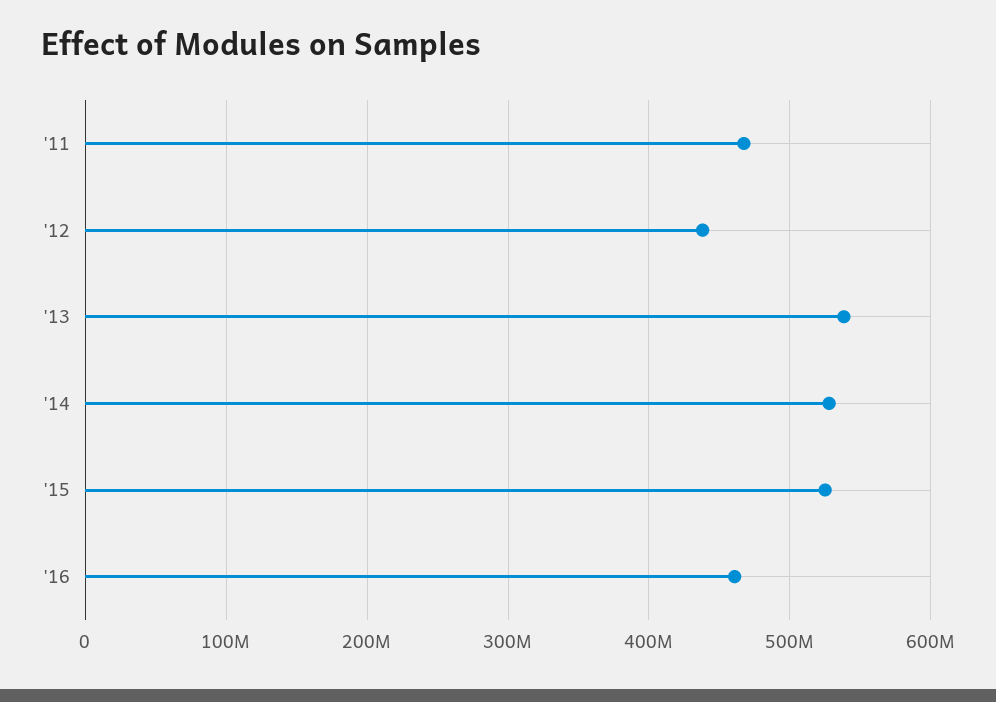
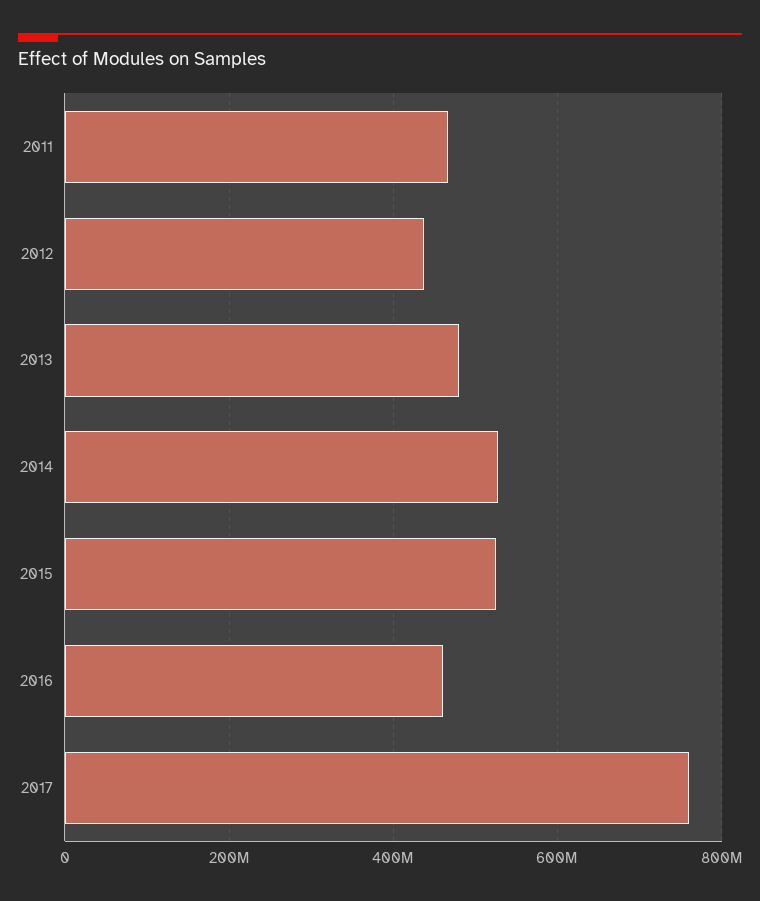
'13: 540000000 -> 480000000
2017: none -> 760000000

